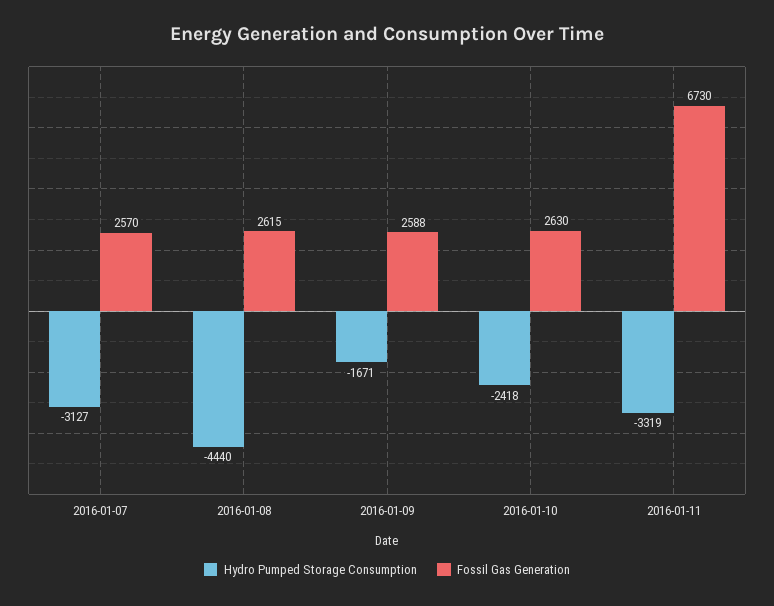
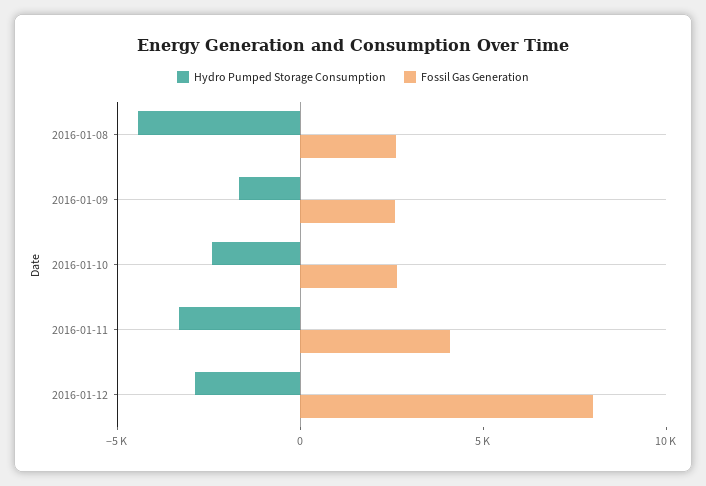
Hydro Pumped Storage Consumption, 2016-01-07: -3127 -> none
Fossil Gas Generation, 2016-01-07: 2570 -> none
Fossil Gas Generation, 2016-01-11: 6730 -> 4000
Hydro Pumped Storage Consumption, 2016-01-12: none -> -3000
Fossil Gas Generation, 2016-01-12: none -> 8000

